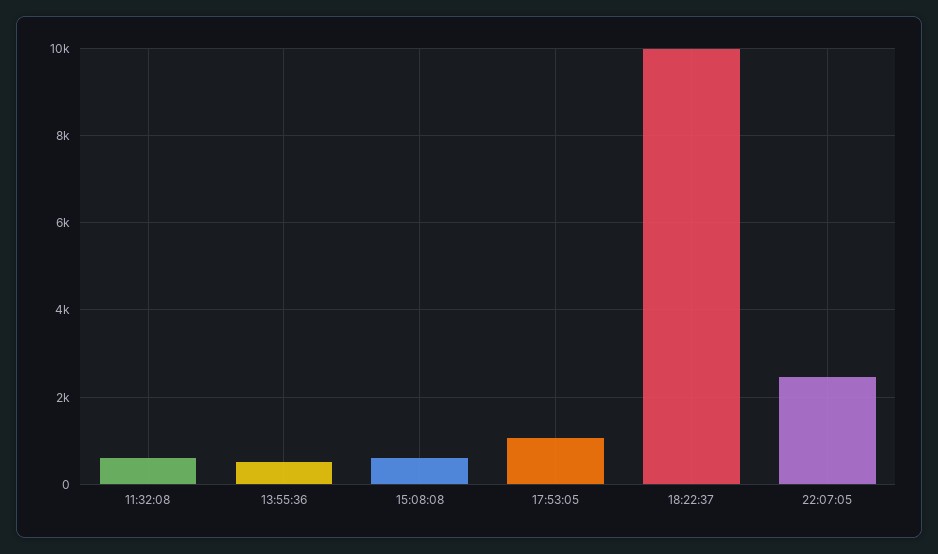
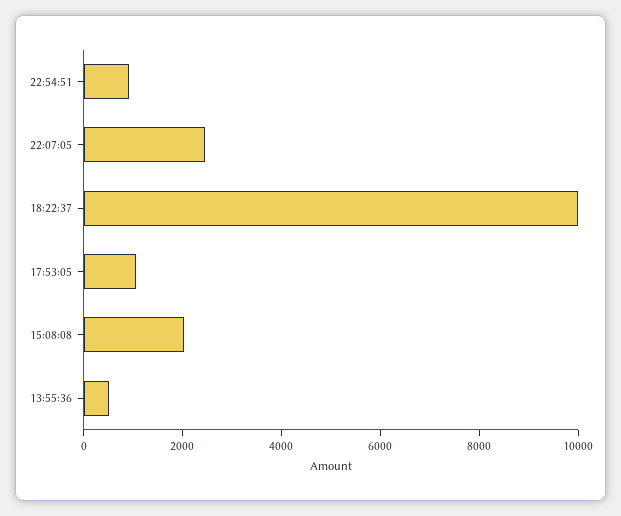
11:32:08: 600 -> none
15:08:08: 600 -> 2000
22:54:51: none -> 1000

